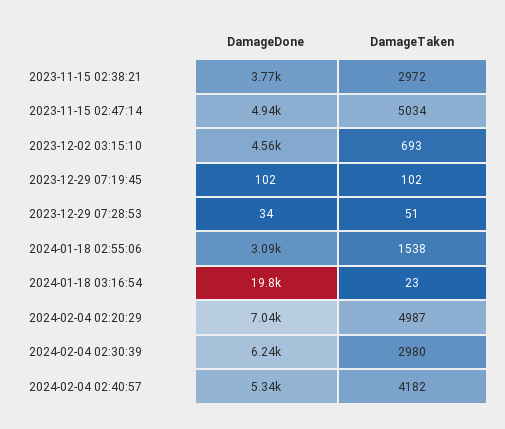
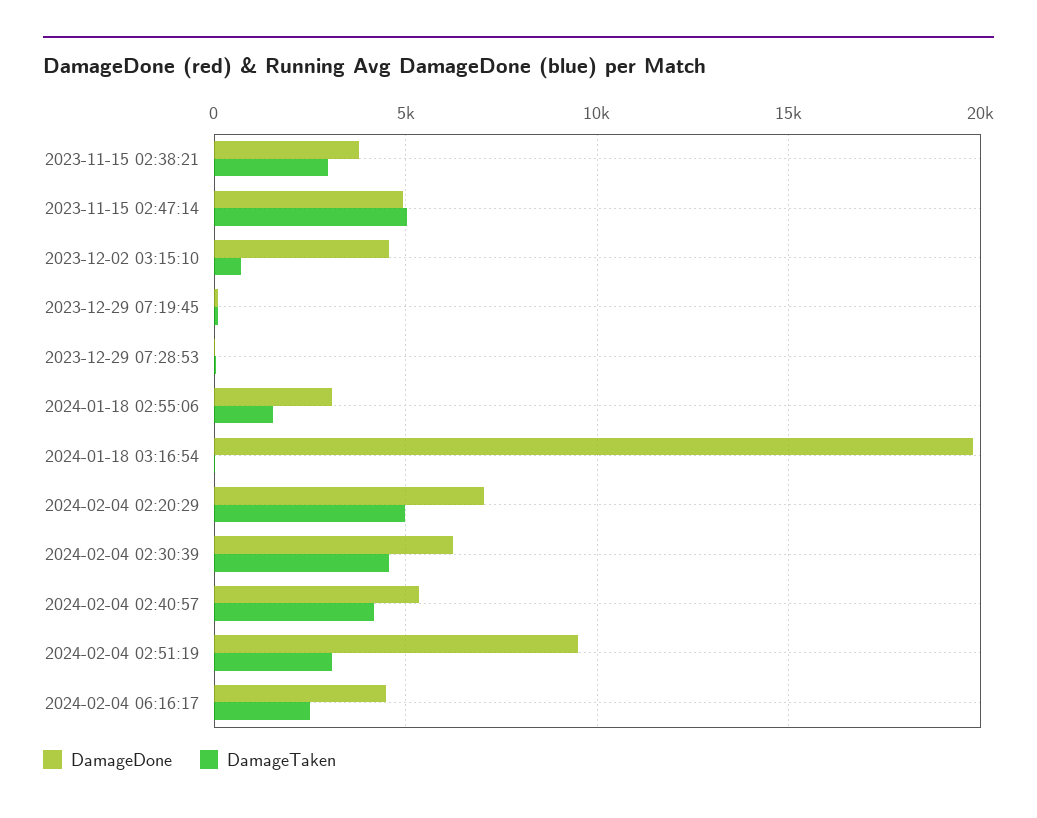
DamageTaken, 2024-02-04 02:30:39: 2980 -> 4500
DamageDone, 2024-02-04 02:51:19: none -> 9500
DamageTaken, 2024-02-04 02:51:19: none -> 3000
DamageDone, 2024-02-04 06:16:17: none -> 4500
DamageTaken, 2024-02-04 06:16:17: none -> 2500

